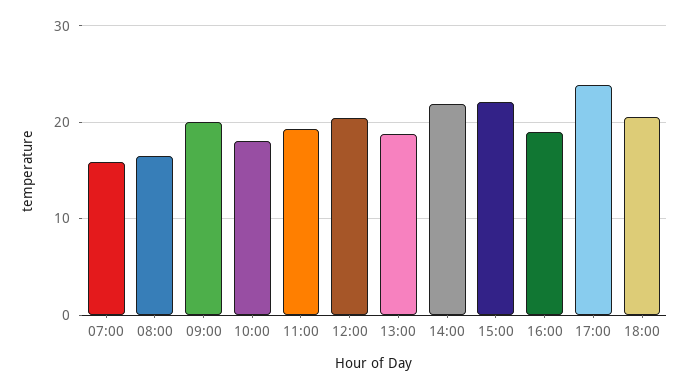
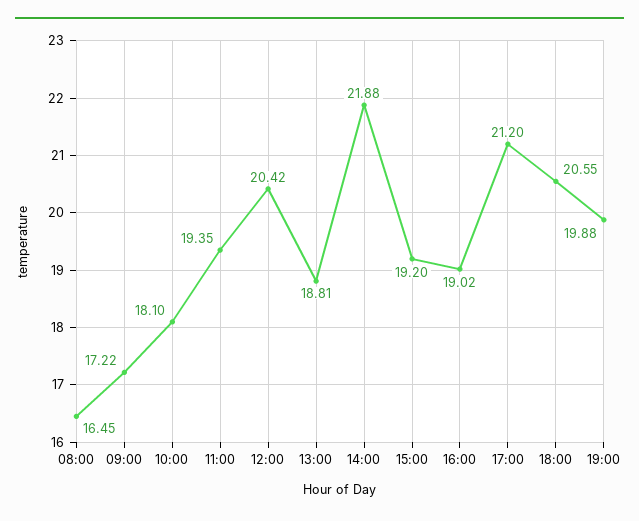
07:00: 16 -> none
09:00: 20 -> 17.22
15:00: 22 -> 19.2
17:00: 24 -> 21.2
19:00: none -> 19.88

